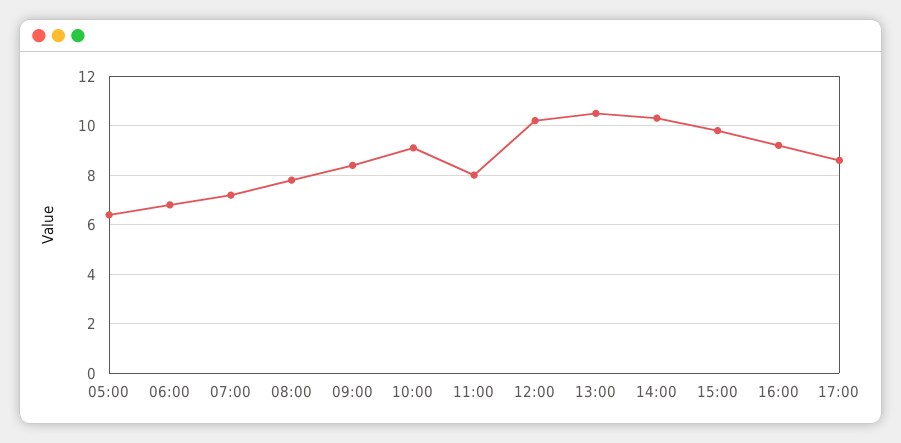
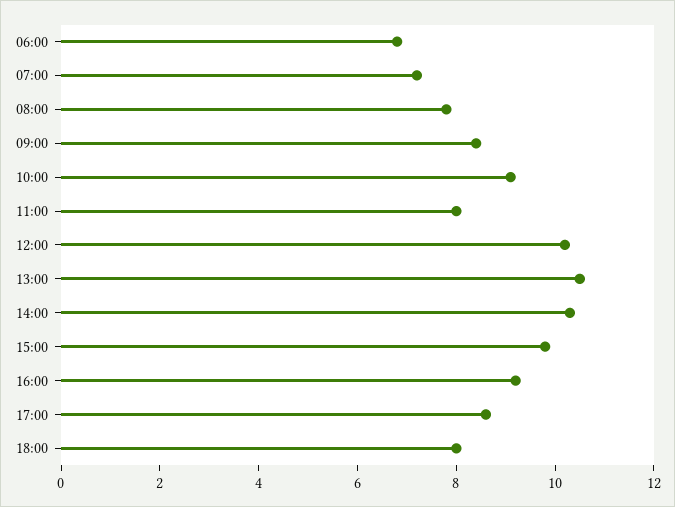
05:00: 6.5 -> none
18:00: none -> 8

